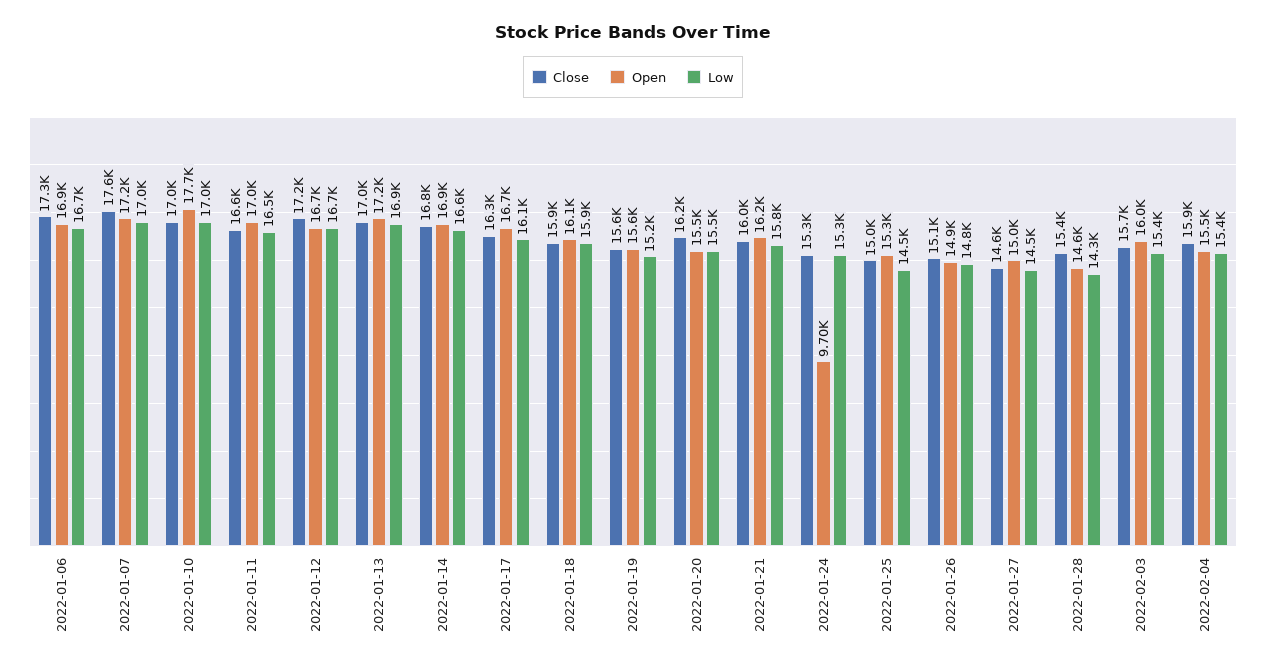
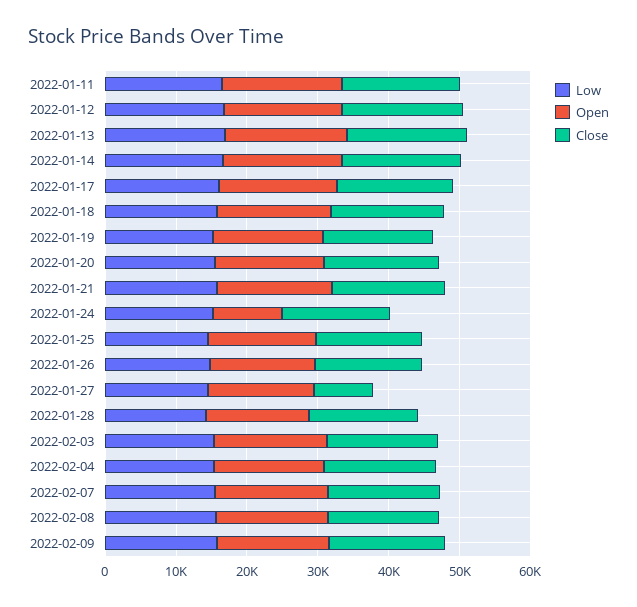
Close, 2022-01-06: 17300 -> none
Open, 2022-01-06: 16900 -> none
Low, 2022-01-06: 16700 -> none
Close, 2022-01-07: 17600 -> none
Open, 2022-01-07: 17200 -> none
Low, 2022-01-07: 17000 -> none
Close, 2022-01-10: 17000 -> none
Open, 2022-01-10: 17700 -> none
Low, 2022-01-10: 17000 -> none
Close, 2022-01-27: 14600 -> 8000
Low, 2022-02-07: none -> 16000
Open, 2022-02-07: none -> 16000
Close, 2022-02-07: none -> 16000
Low, 2022-02-08: none -> 16000
Open, 2022-02-08: none -> 16000
Close, 2022-02-08: none -> 16000
Low, 2022-02-09: none -> 16000
Open, 2022-02-09: none -> 16000
Close, 2022-02-09: none -> 16000

